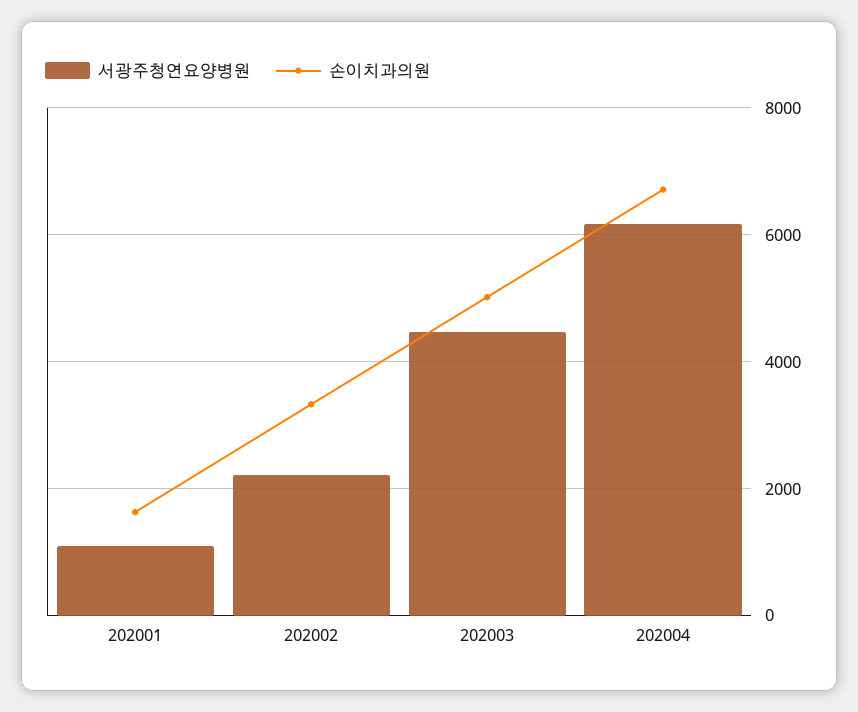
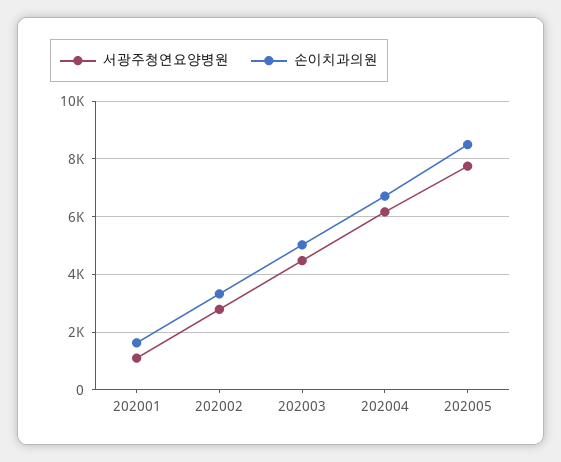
서광주청연요양병원, 202002: 2200 -> 2750
서광주청연요양병원, 202005: none -> 7750
손이치과의원, 202005: none -> 8500

